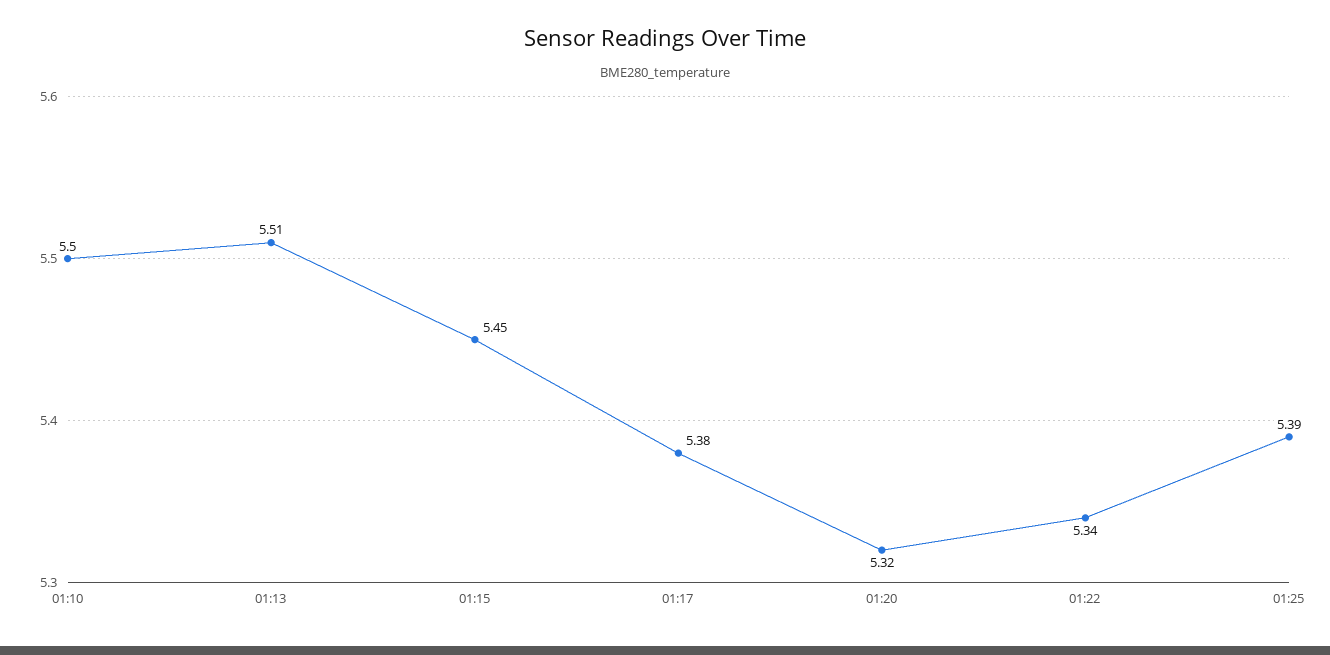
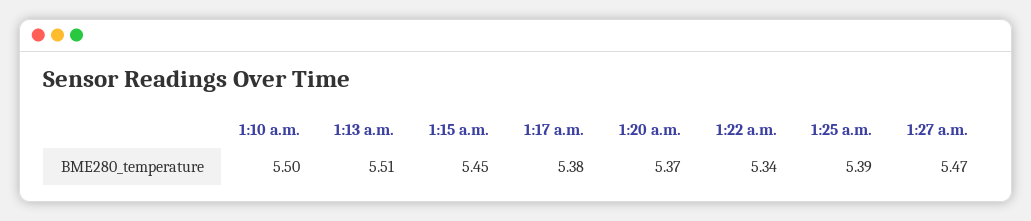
01:20: 5.32 -> 5.37
1:27 a.m.: none -> 5.47

